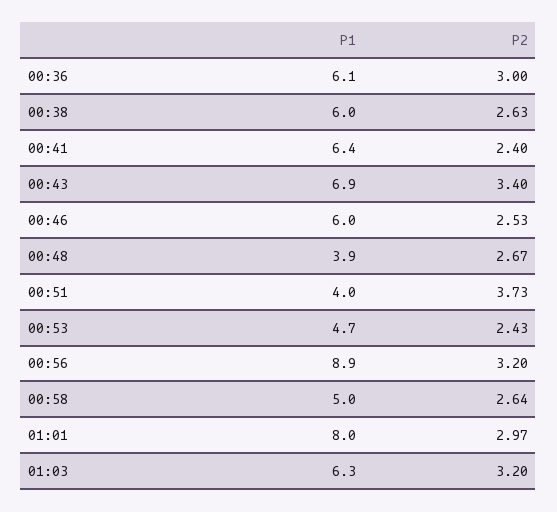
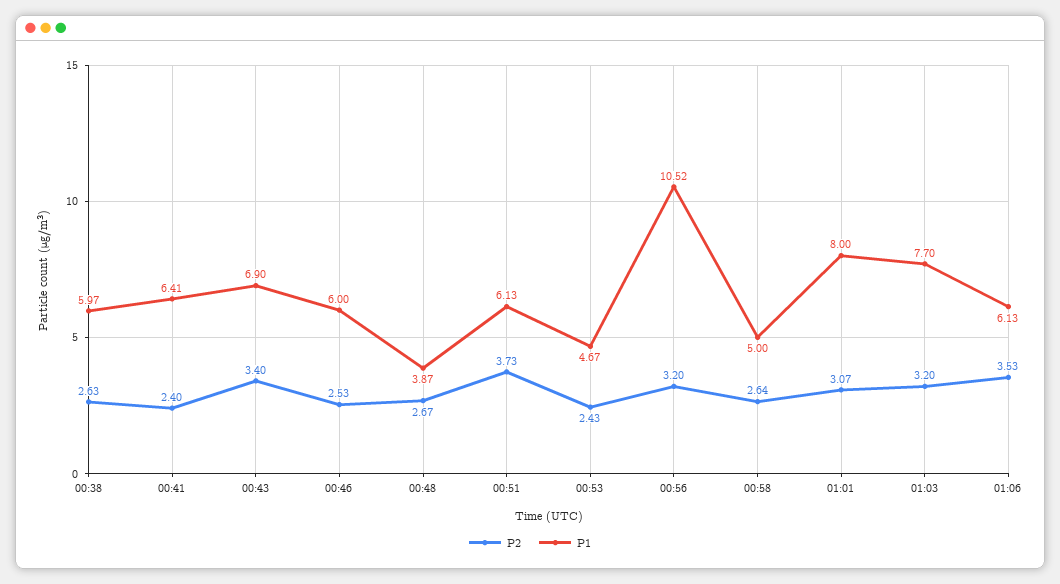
P1, 00:36: 6.1 -> none
P2, 00:36: 3 -> none
P1, 00:51: 4 -> 6.13
P1, 00:56: 8.9 -> 10.52
P2, 01:01: 2.97 -> 3.07
P1, 01:03: 6.3 -> 7.7
P2, 01:06: none -> 3.53
P1, 01:06: none -> 6.13

